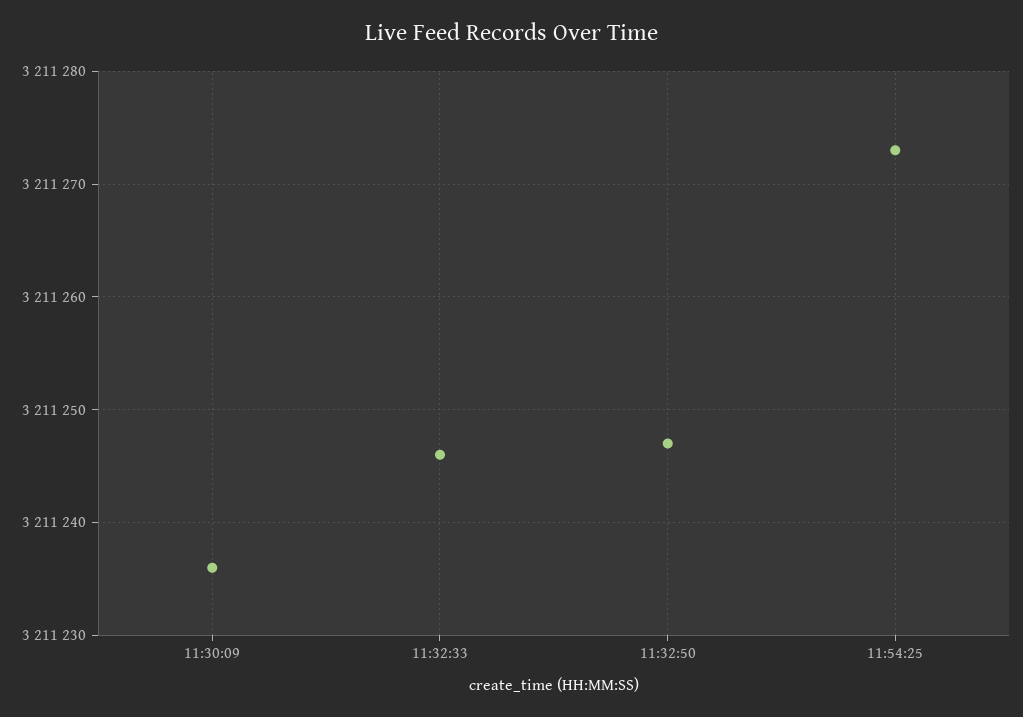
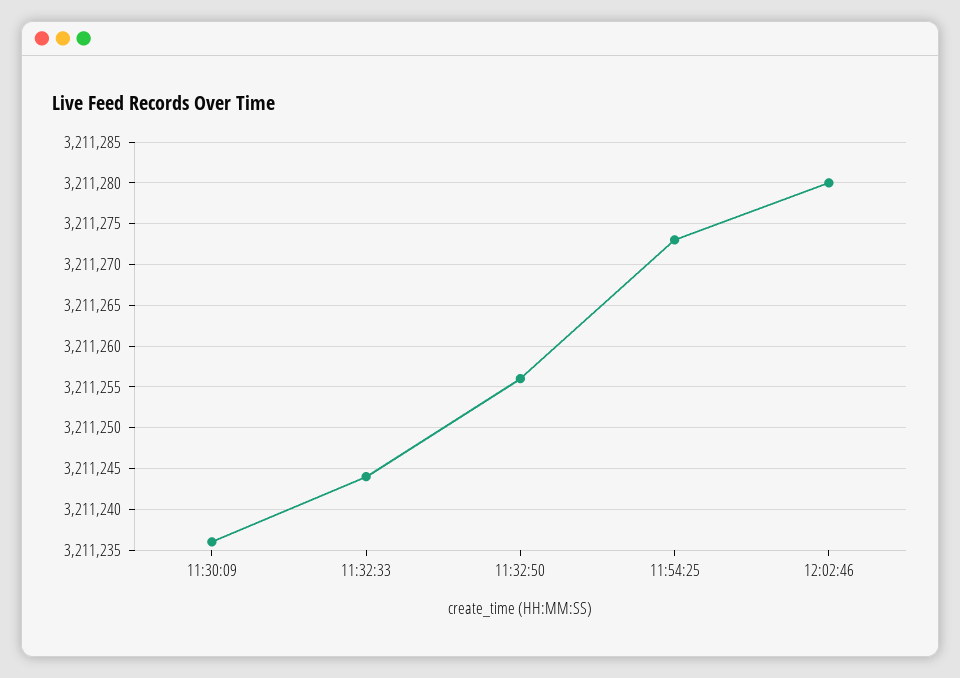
11:32:33: 3211246 -> 3211244
11:32:50: 3211247 -> 3211256
12:02:46: none -> 3211280

